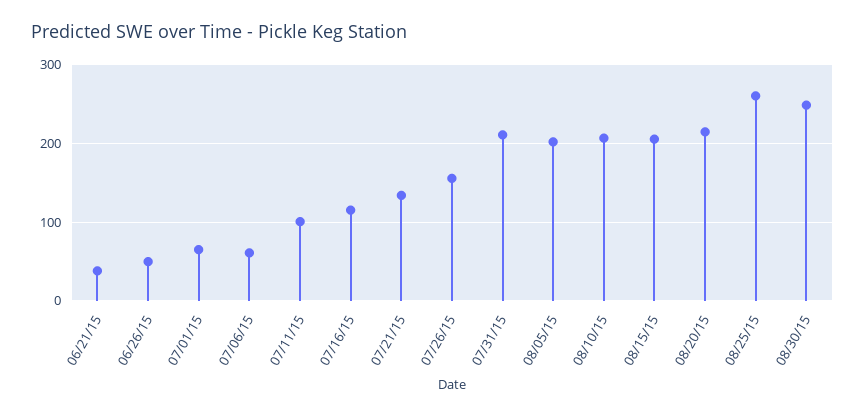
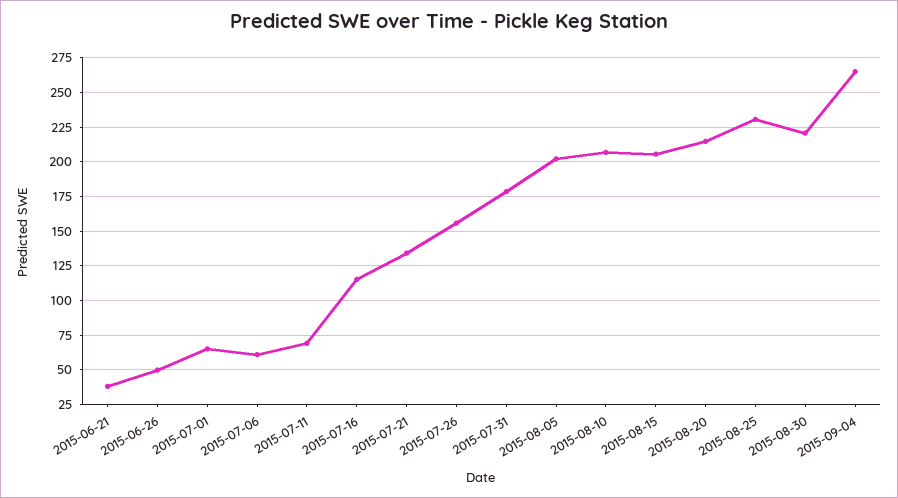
07/11/15: 100 -> 70
07/31/15: 210 -> 180
08/25/15: 260 -> 230
08/30/15: 250 -> 220
2015-09-04: none -> 265

